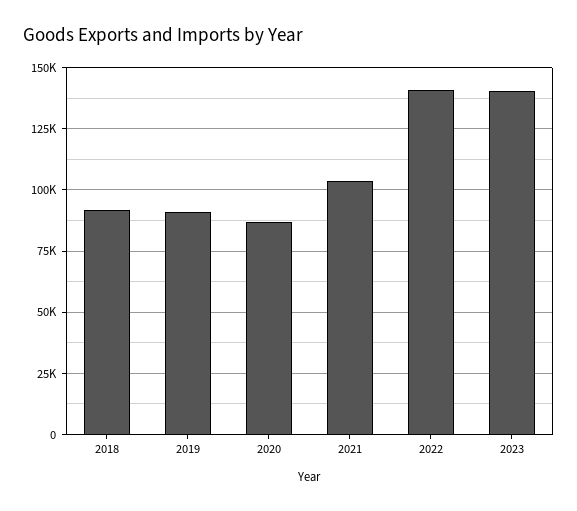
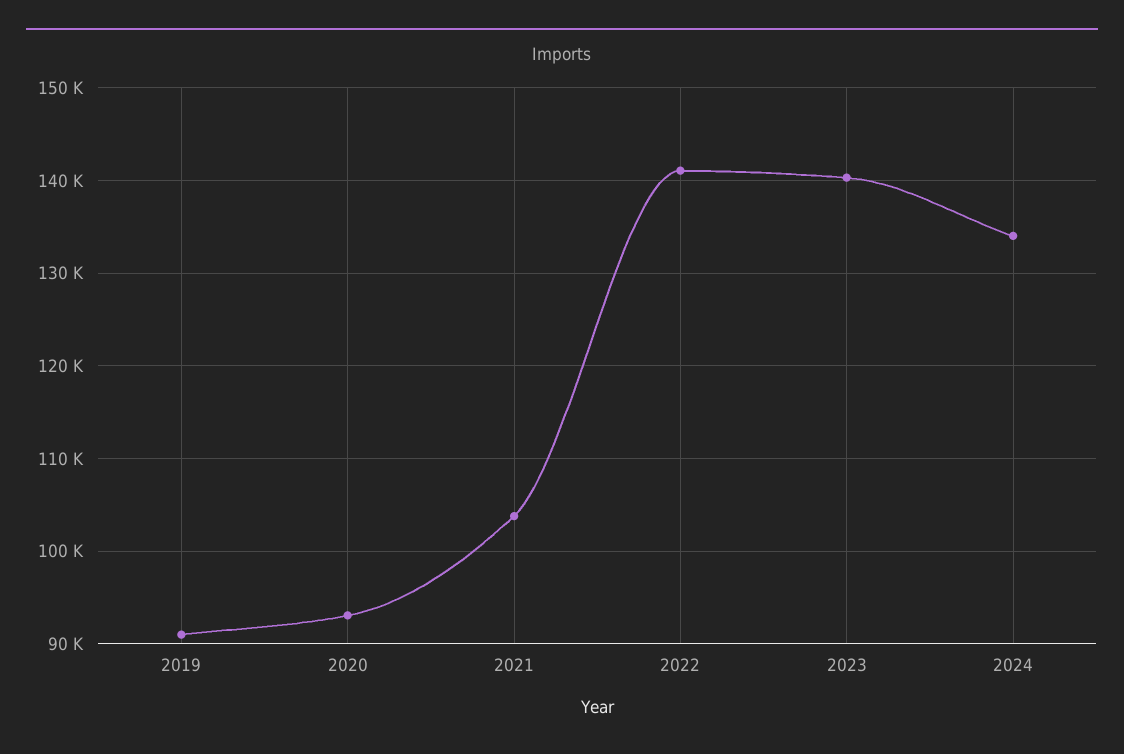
2018: 92500 -> none
2020: 87500 -> 93000
2024: none -> 134000

